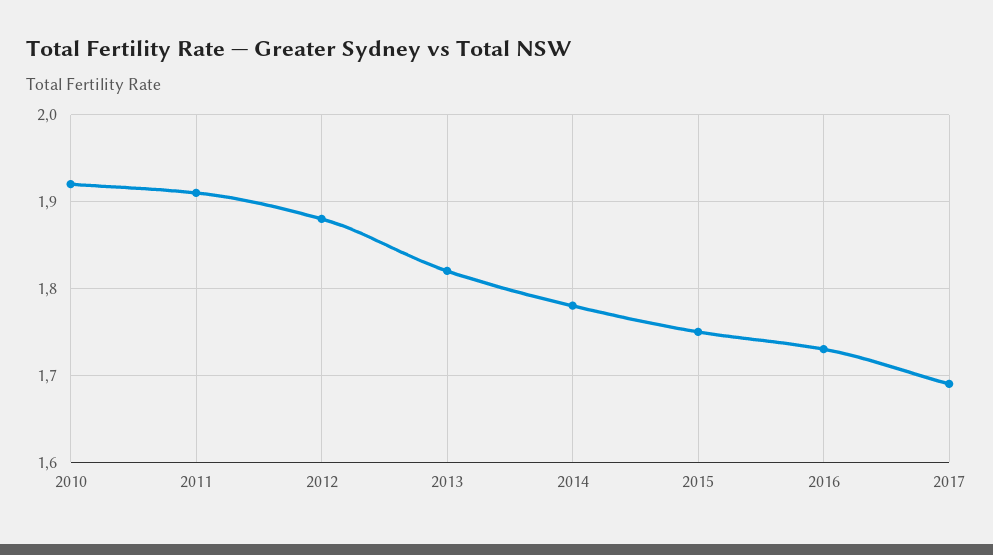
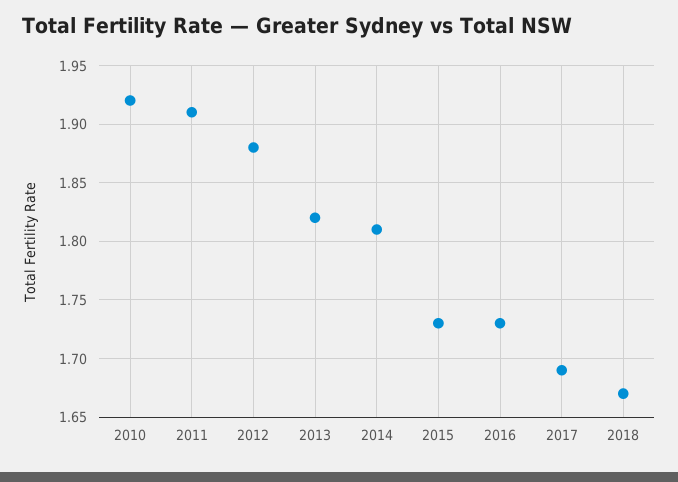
2014: 1.78 -> 1.81
2015: 1.75 -> 1.73
2018: none -> 1.67

